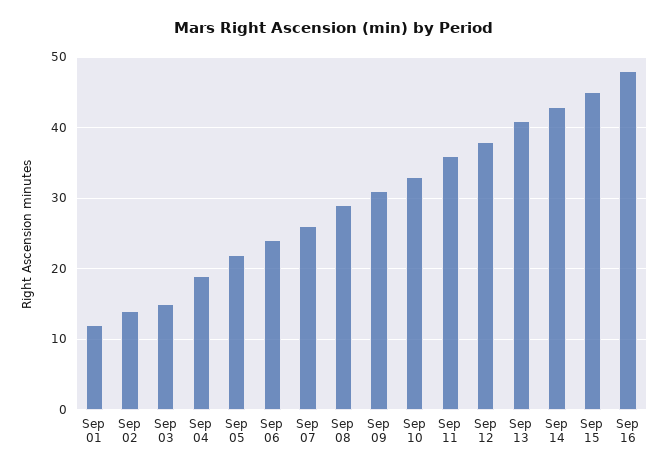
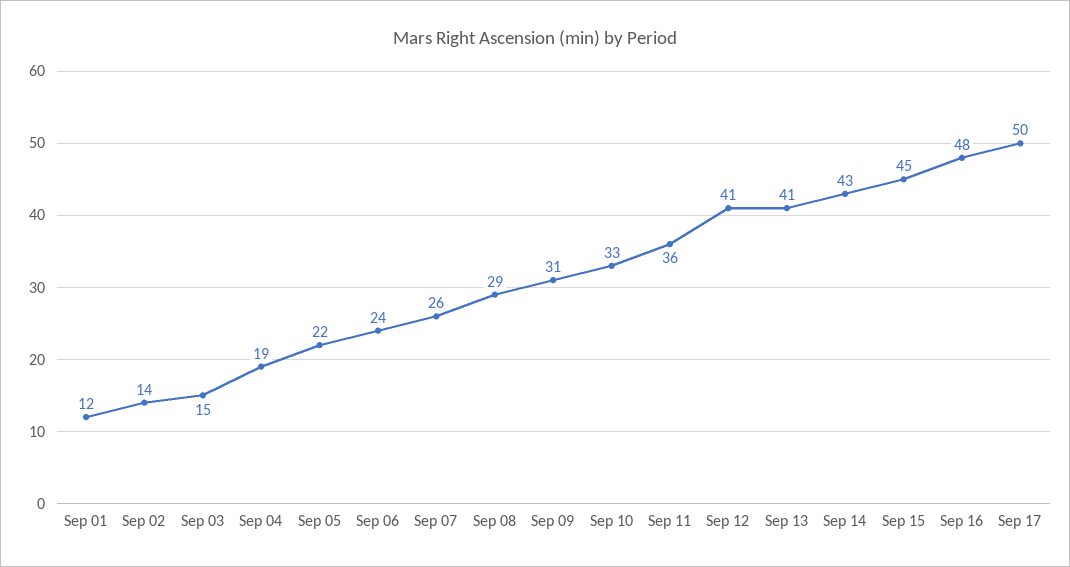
Sep 12: 38 -> 41
Sep 17: none -> 50

